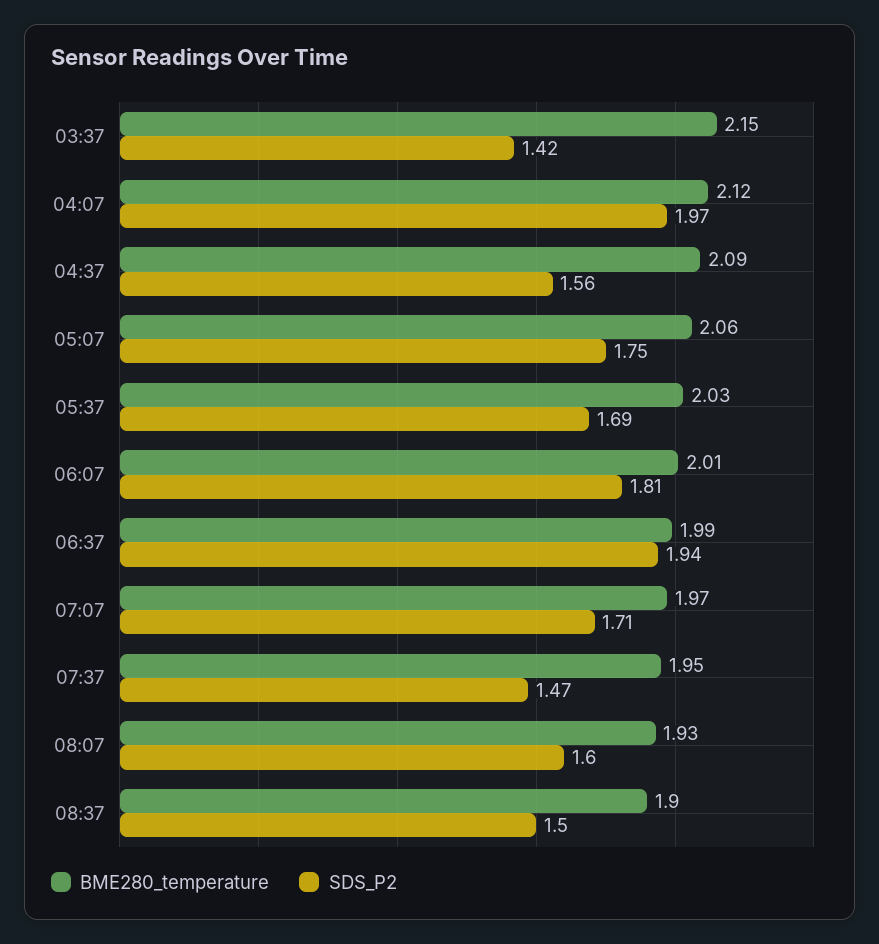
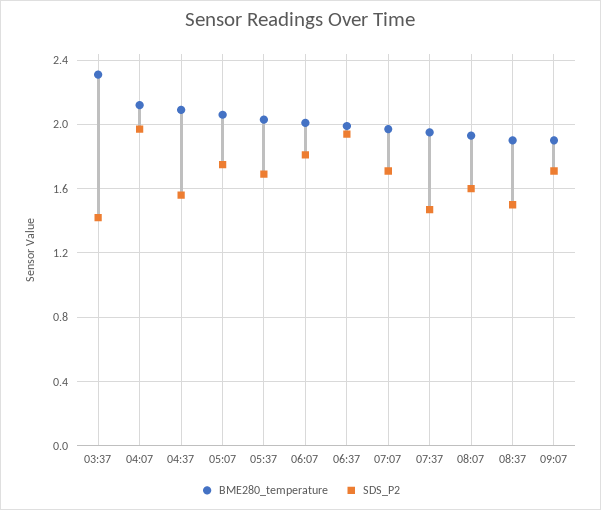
BME280_temperature, 03:37: 2.15 -> 2.3
BME280_temperature, 09:07: none -> 1.9
SDS_P2, 09:07: none -> 1.7

